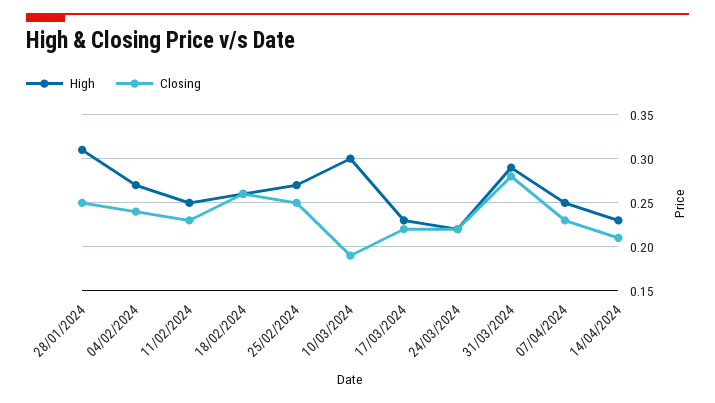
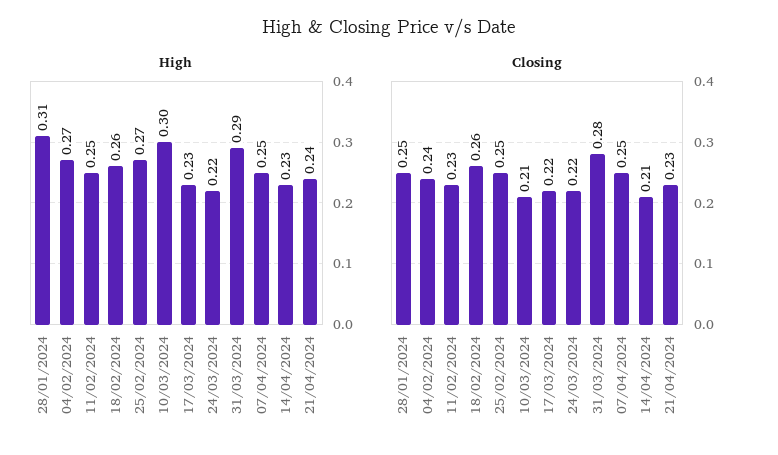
Closing, 10/03/2024: 0.19 -> 0.21
Closing, 07/04/2024: 0.23 -> 0.25
High, 21/04/2024: none -> 0.24
Closing, 21/04/2024: none -> 0.23

